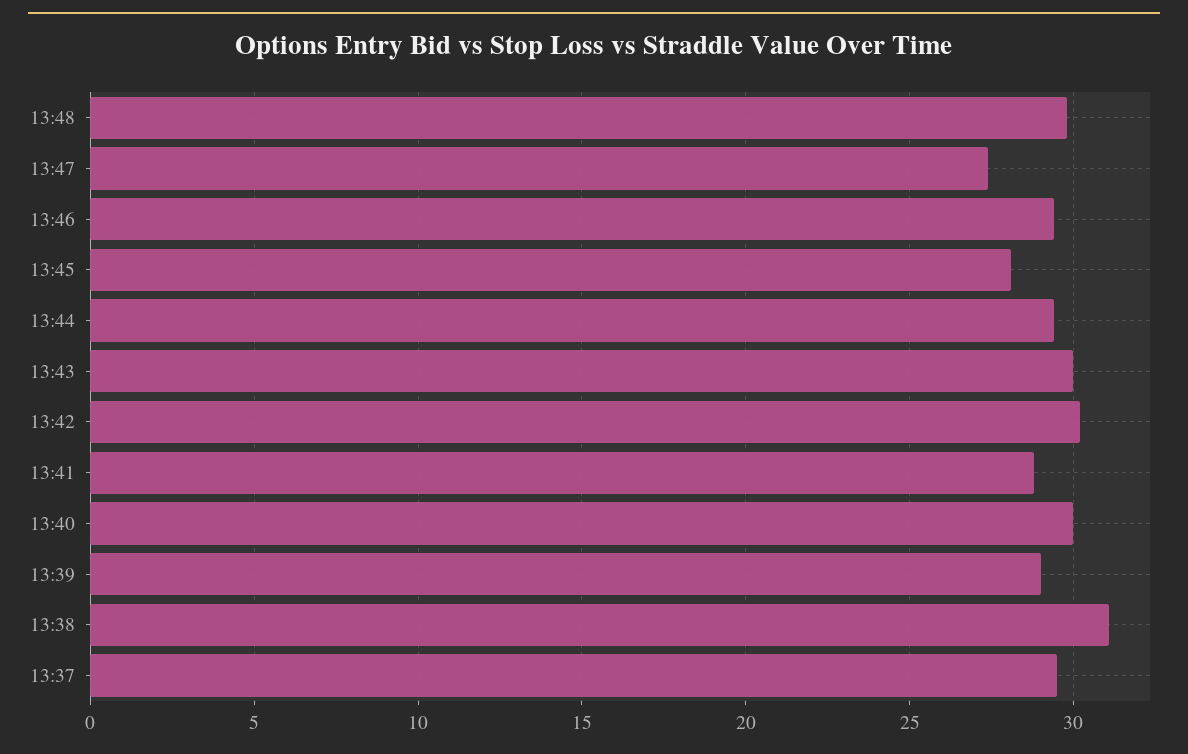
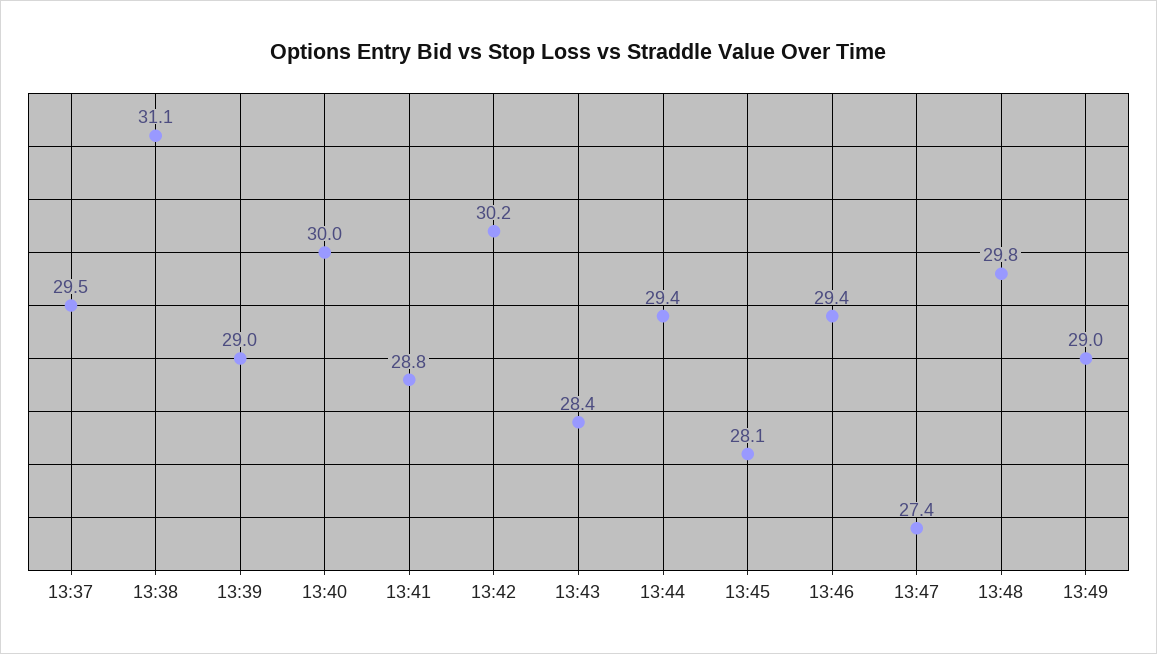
13:43: 30 -> 28.4
13:49: none -> 29

